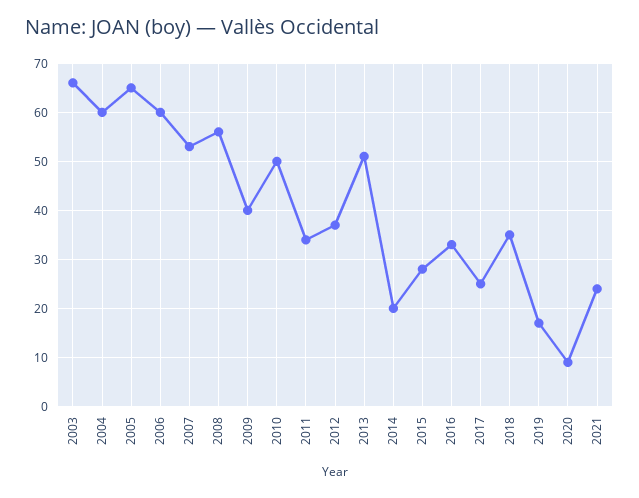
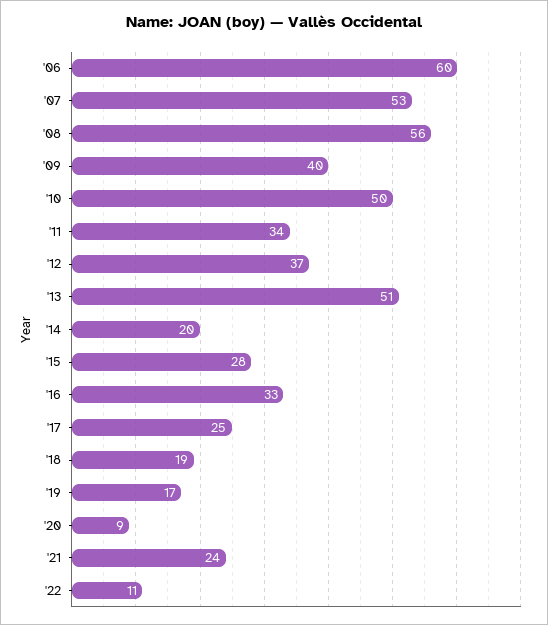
2003: 65 -> none
2004: 60 -> none
2005: 65 -> none
2018: 35 -> 19
'22: none -> 11

